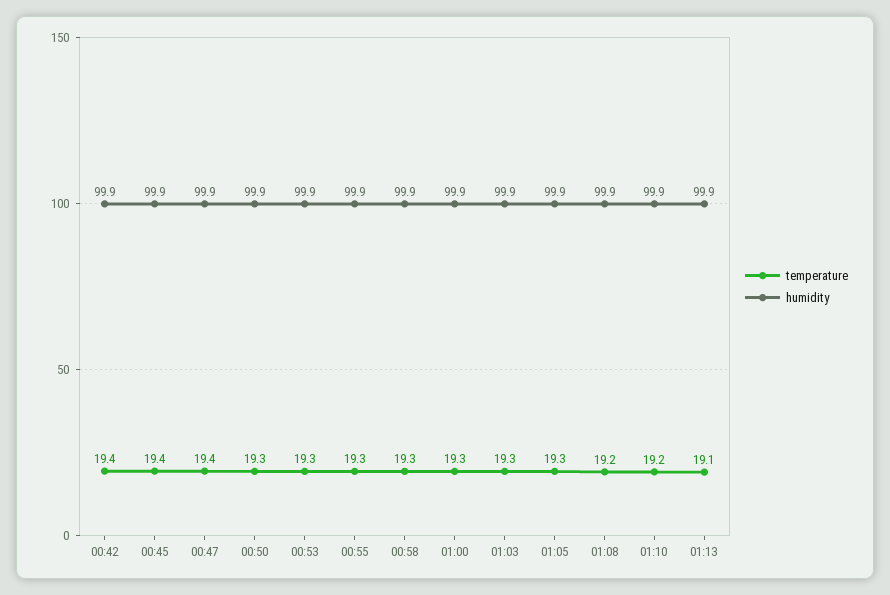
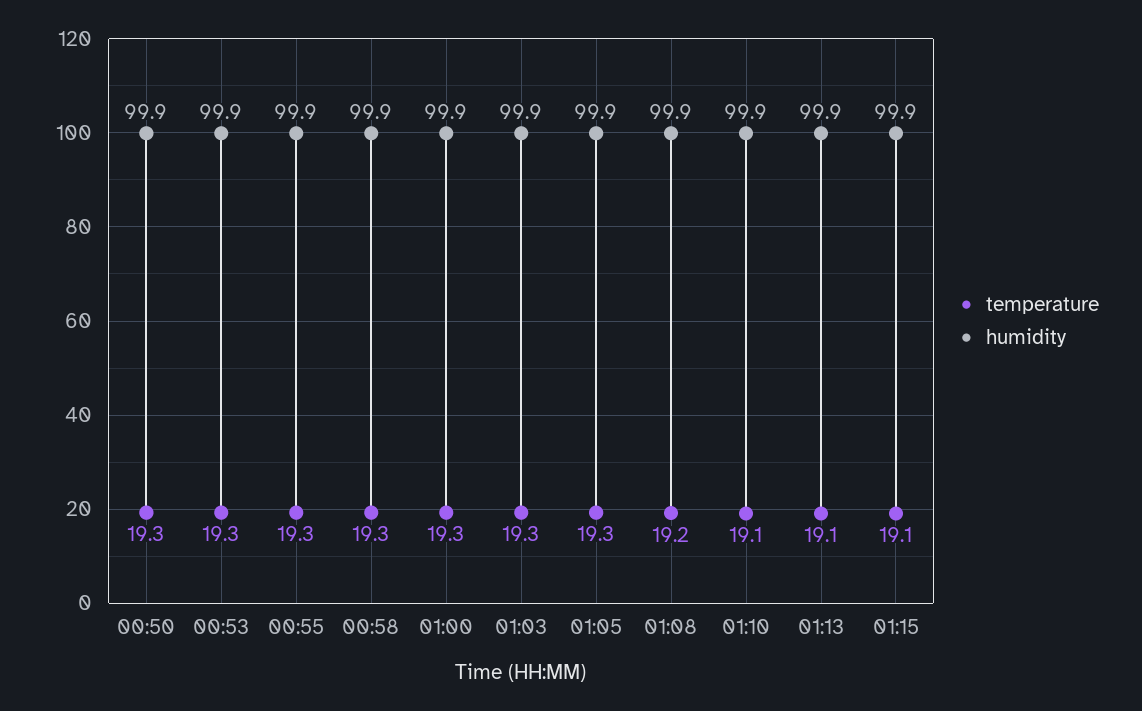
temperature, 00:42: 19.4 -> none
humidity, 00:42: 99.9 -> none
temperature, 00:45: 19.4 -> none
humidity, 00:45: 99.9 -> none
temperature, 00:47: 19.4 -> none
humidity, 00:47: 99.9 -> none
temperature, 01:10: 19.2 -> 19.1
temperature, 01:15: none -> 19.1
humidity, 01:15: none -> 99.9

